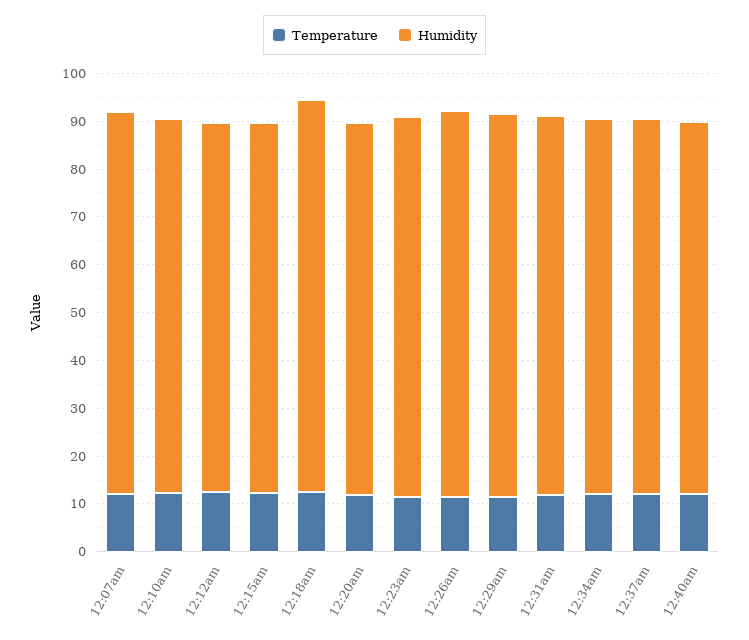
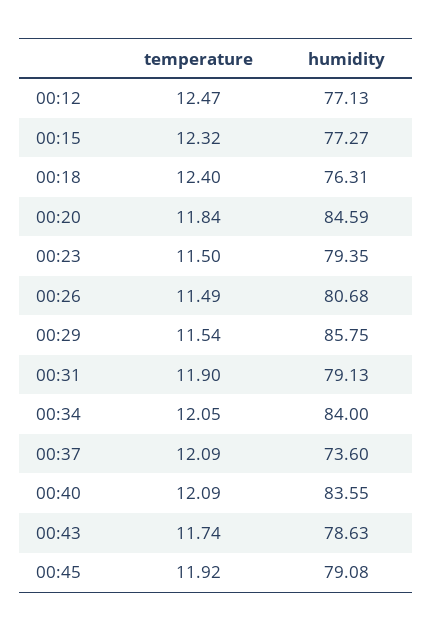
Temperature, 12:07am: 12 -> none
Humidity, 12:07am: 80 -> none
Temperature, 12:10am: 12 -> none
Humidity, 12:10am: 78 -> none
Humidity, 12:18am: 82 -> 76.31
Humidity, 12:20am: 78 -> 84.59
Humidity, 12:29am: 80 -> 85.75
Humidity, 12:34am: 78 -> 84
Humidity, 12:37am: 78 -> 73.6
Humidity, 12:40am: 78 -> 83.55
Temperature, 00:43: none -> 11.74
Humidity, 00:43: none -> 78.63
Temperature, 00:45: none -> 11.92
Humidity, 00:45: none -> 79.08

